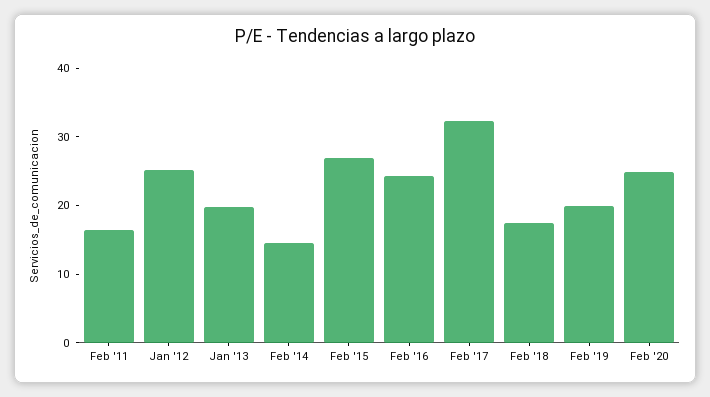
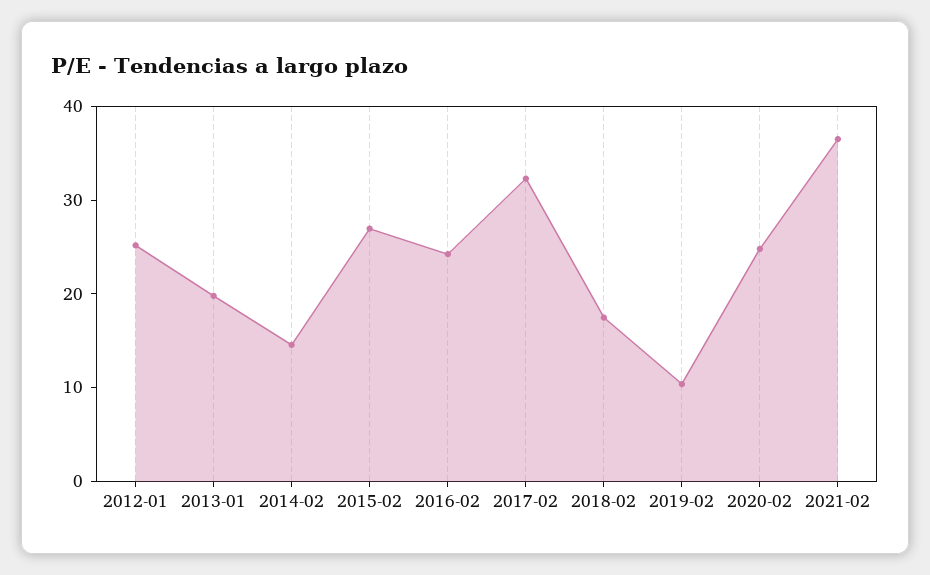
Feb '11: 16 -> none
Feb '19: 20 -> 10
2021-02: none -> 36

